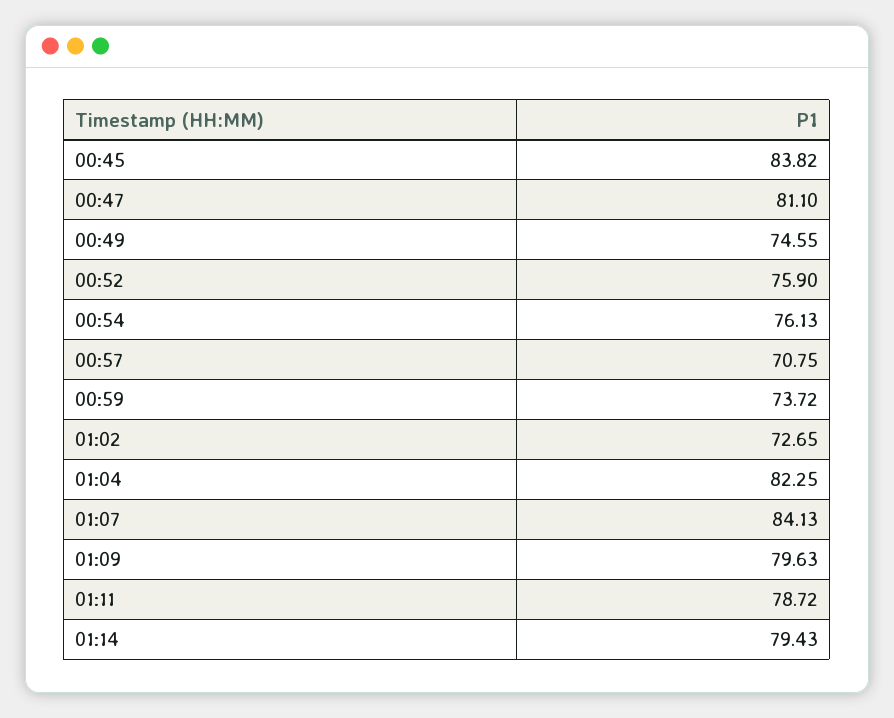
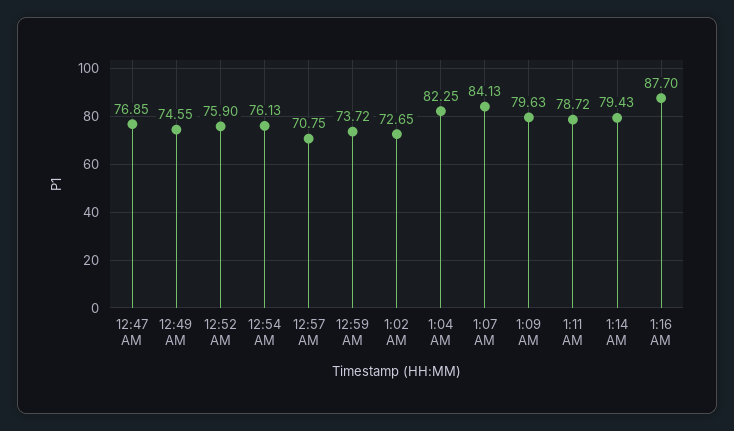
00:45: 83.82 -> none
00:47: 81.1 -> 76.85
1:16 AM: none -> 87.7

